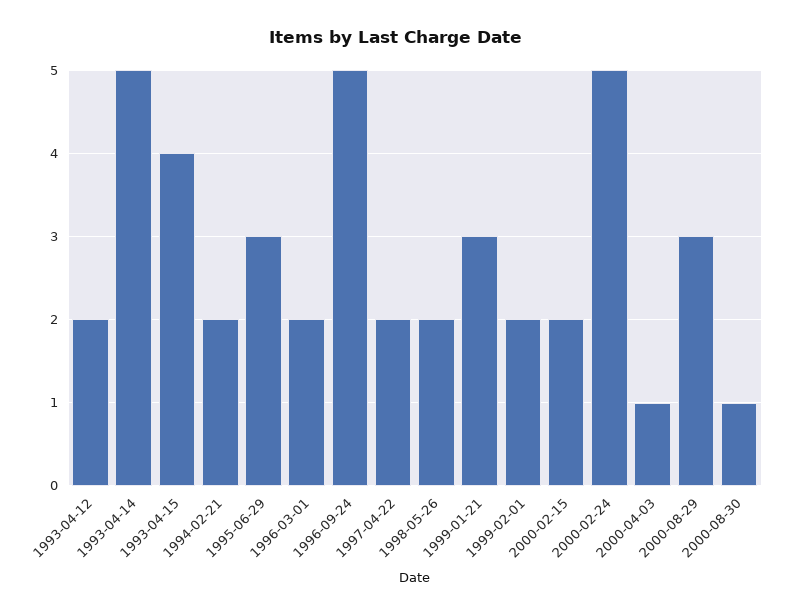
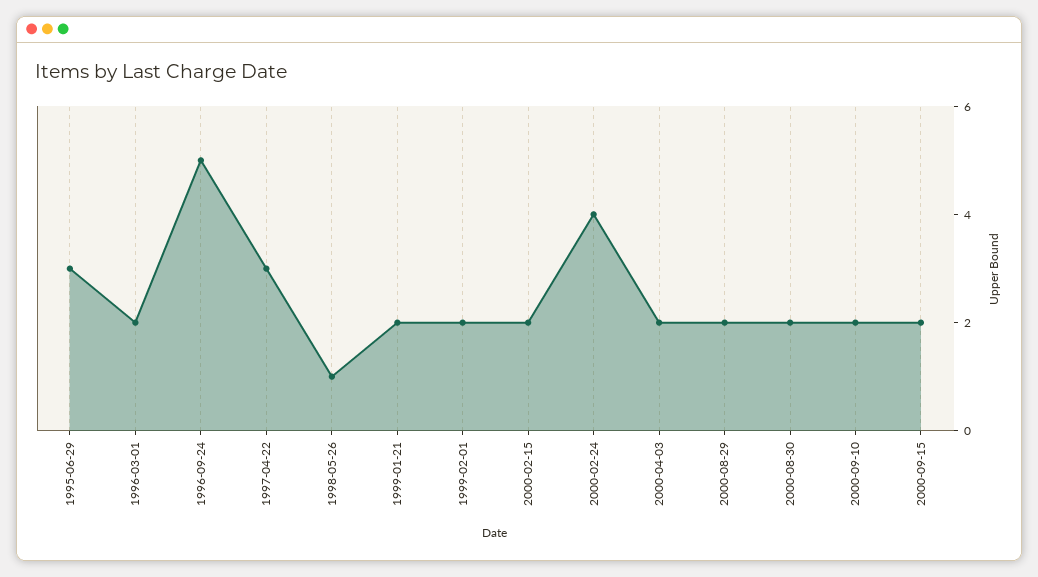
1993-04-12: 2 -> none
1993-04-14: 5 -> none
1993-04-15: 4 -> none
1994-02-21: 2 -> none
1997-04-22: 2 -> 3
1998-05-26: 2 -> 1
1999-01-21: 3 -> 2
2000-02-24: 5 -> 4
2000-04-03: 1 -> 2
2000-08-29: 3 -> 2
2000-08-30: 1 -> 2
2000-09-10: none -> 2
2000-09-15: none -> 2

